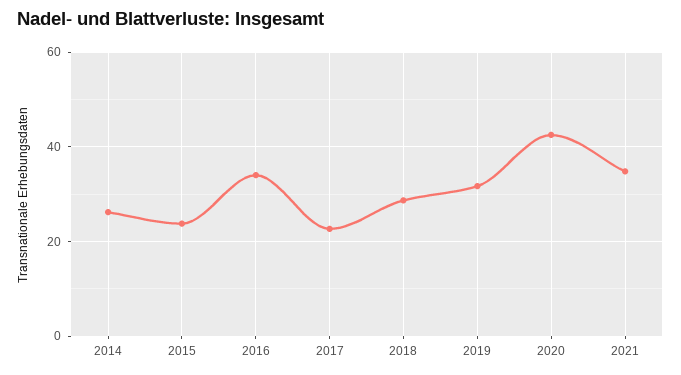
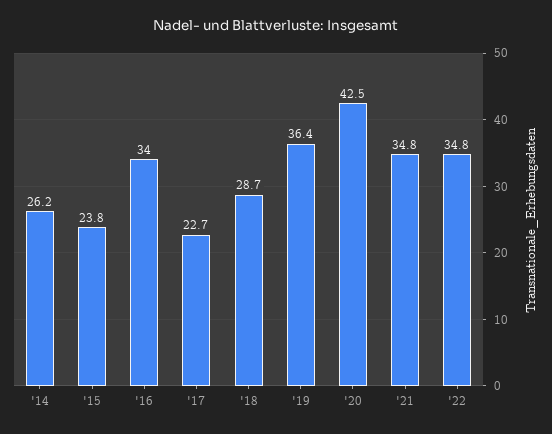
2019: 32 -> 36.4
'22: none -> 34.8

